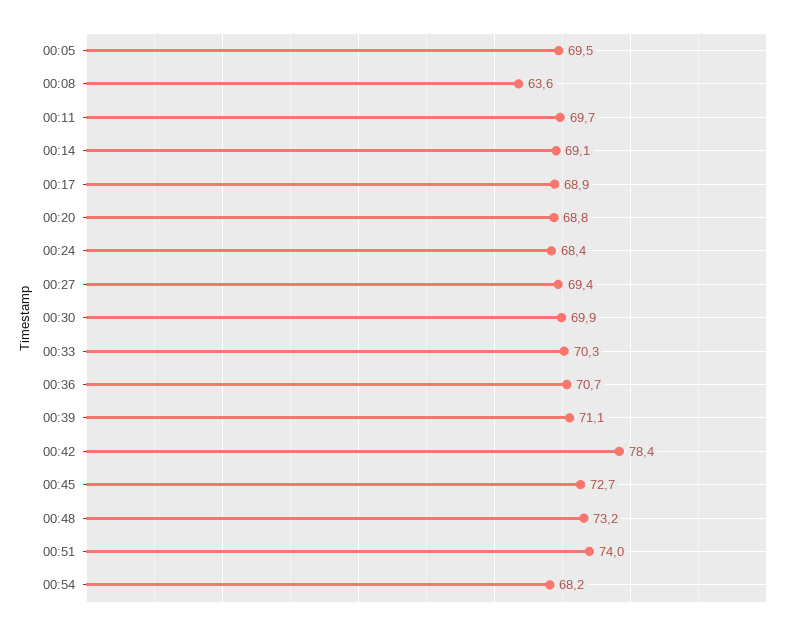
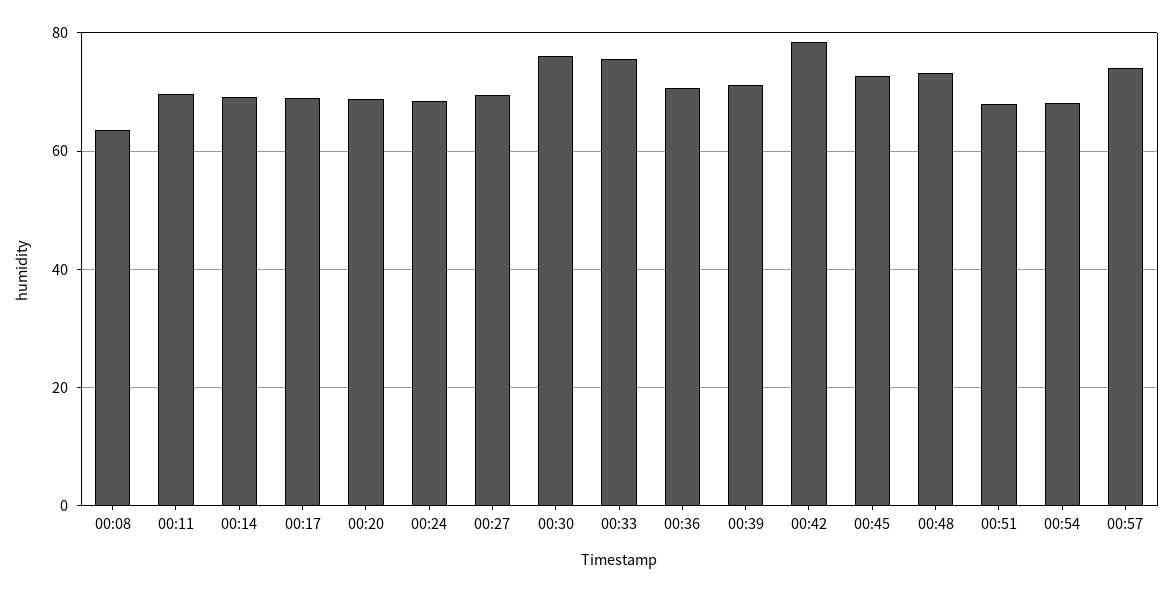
00:05: 69.5 -> none
00:30: 69.9 -> 76
00:33: 70.3 -> 76
00:51: 74 -> 68
00:57: none -> 74

